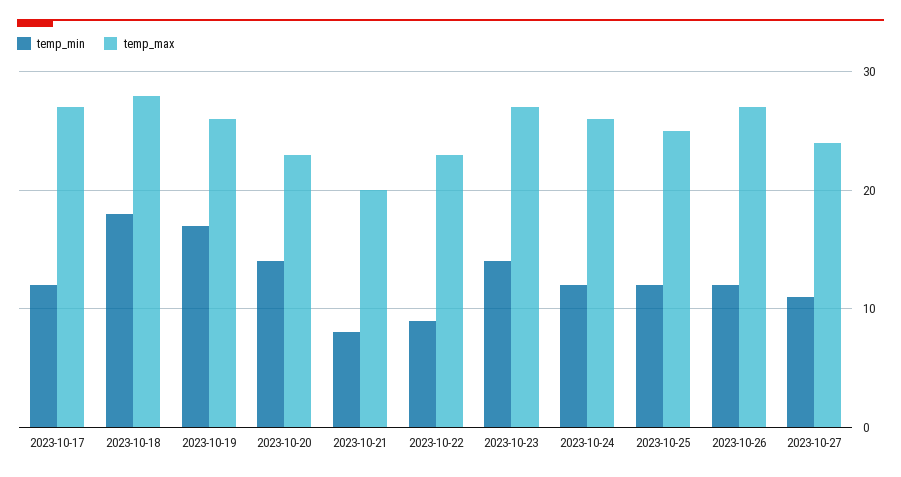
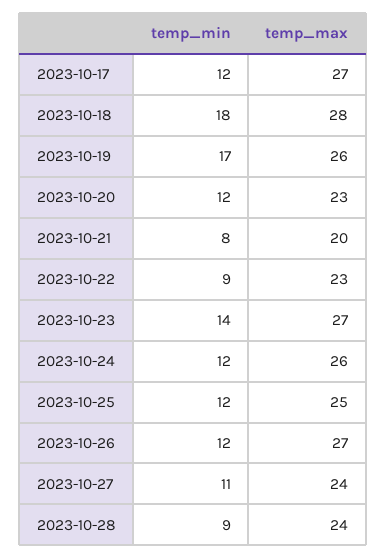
temp_min, 2023-10-20: 14 -> 12
temp_min, 2023-10-28: none -> 9
temp_max, 2023-10-28: none -> 24

